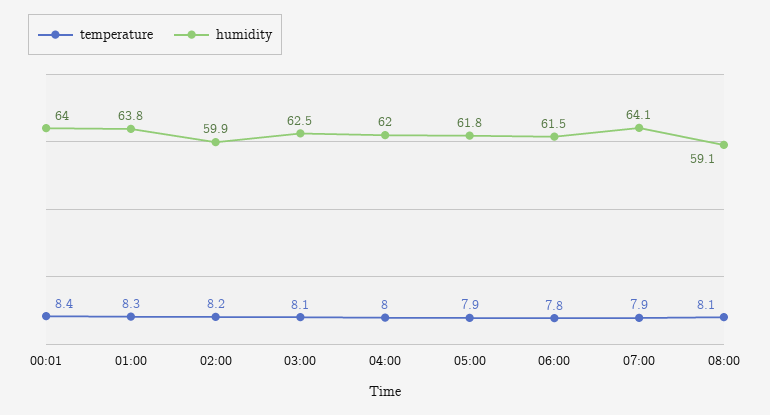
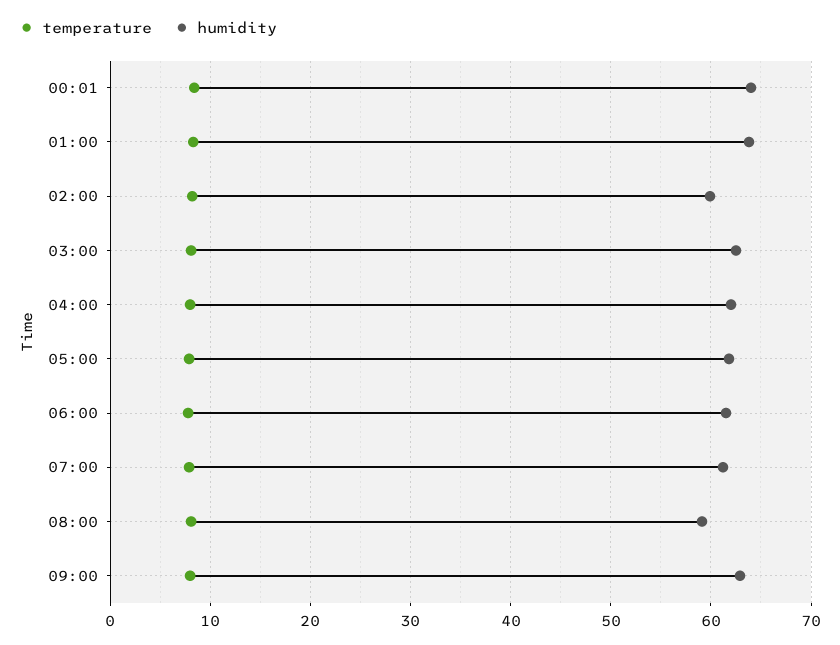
humidity, 07:00: 64.1 -> 61
temperature, 09:00: none -> 8
humidity, 09:00: none -> 63

